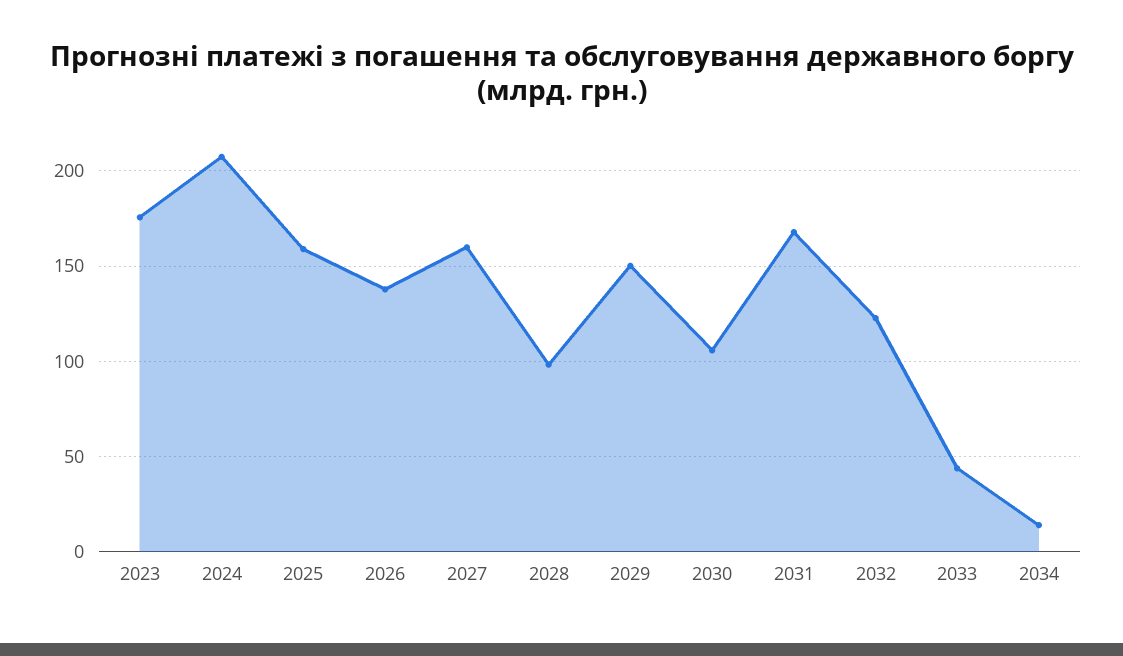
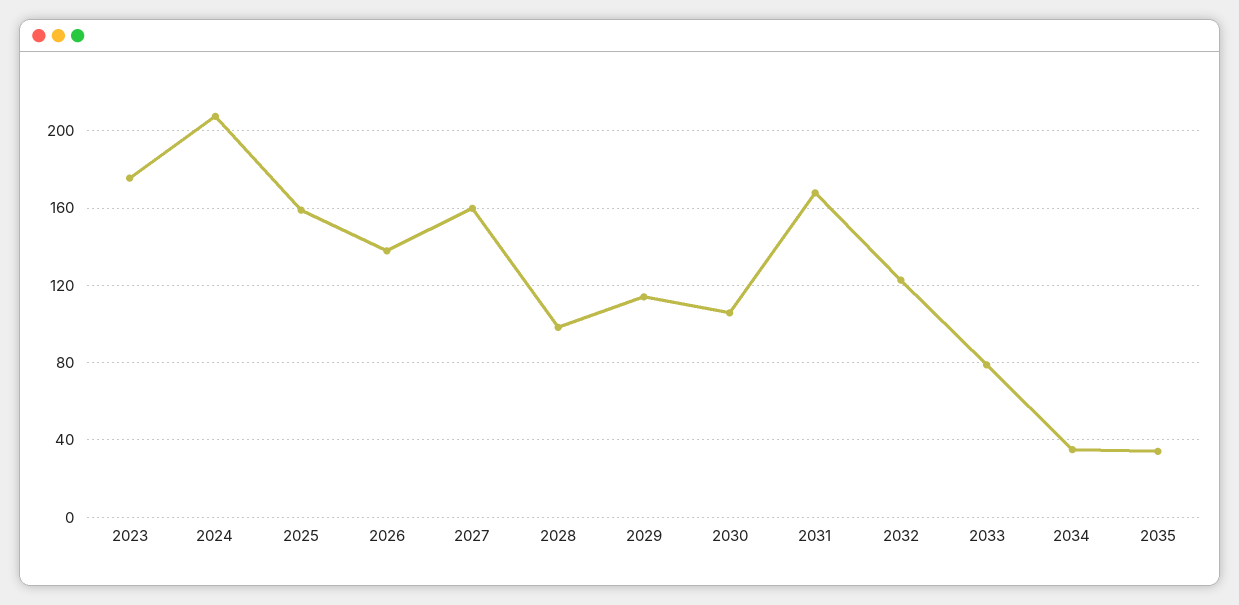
2029: 150 -> 115
2033: 45 -> 80
2034: 15 -> 35
2035: none -> 35

